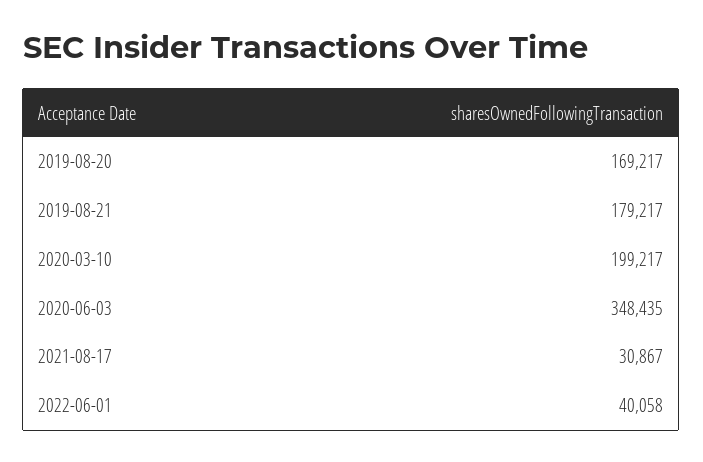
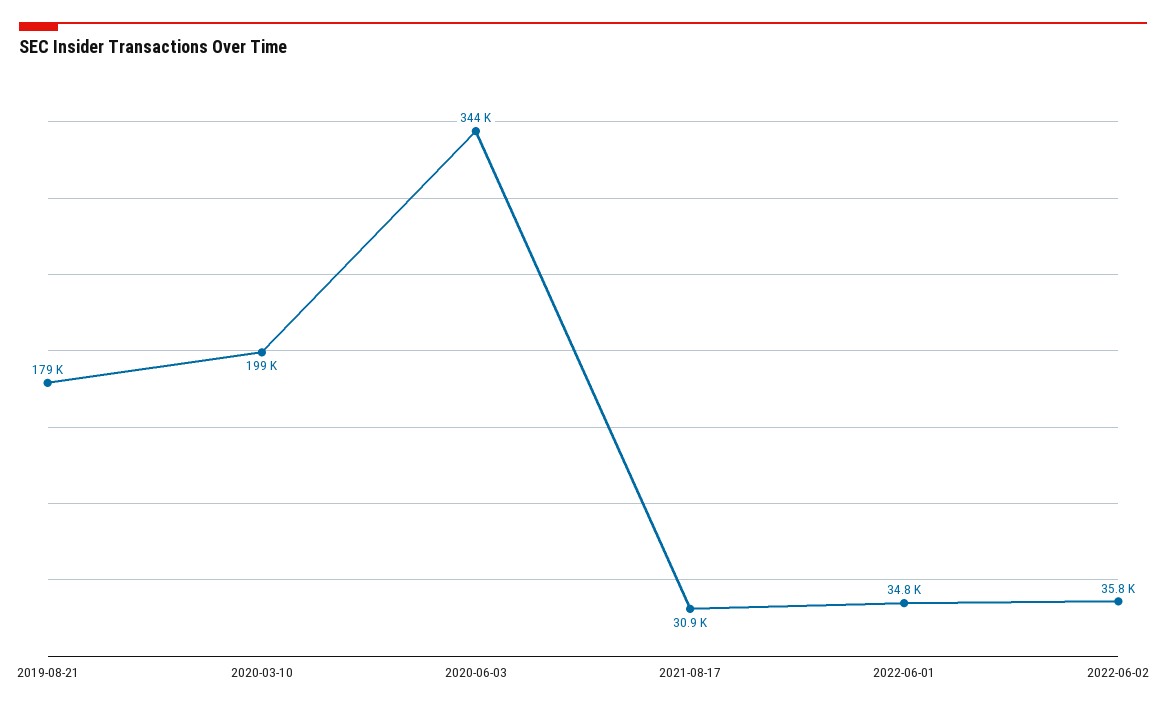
2019-08-20: 169217 -> none
2020-06-03: 348435 -> 344000
2022-06-01: 40058 -> 34800
2022-06-02: none -> 35800

